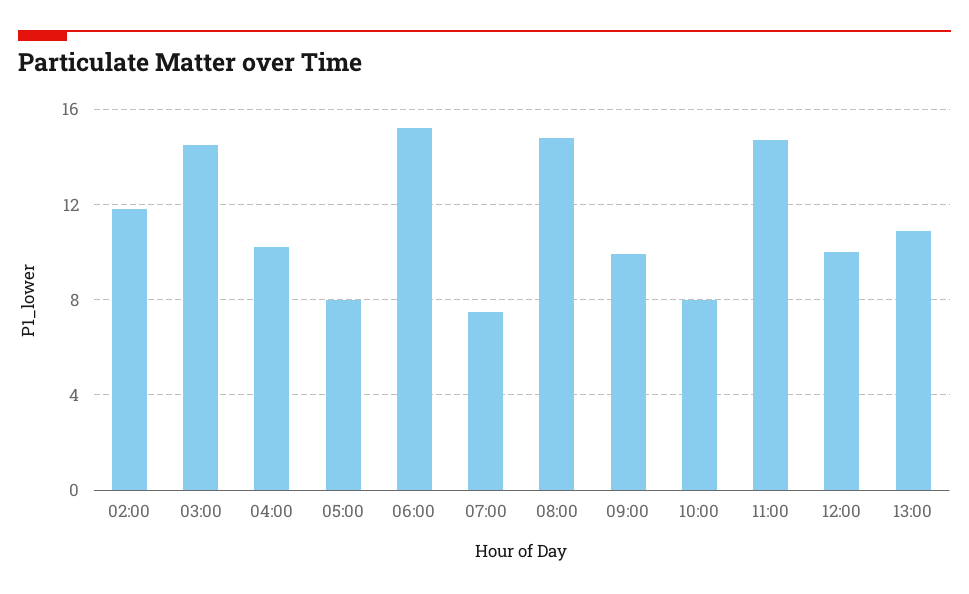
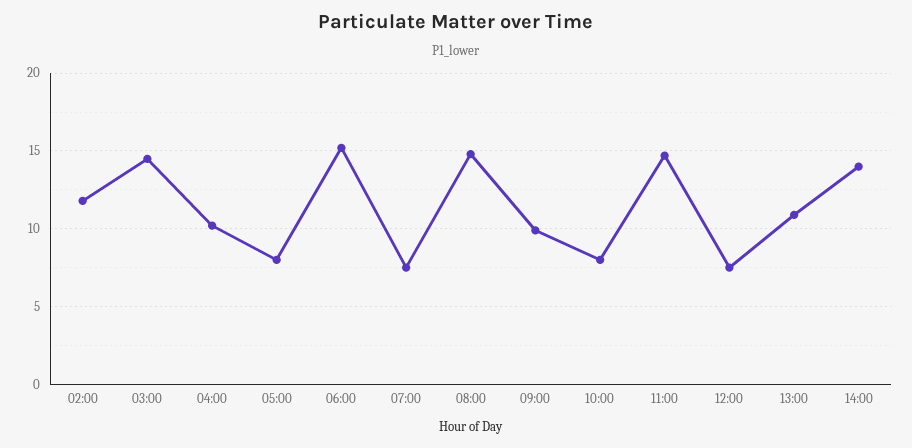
12:00: 10 -> 7.5
14:00: none -> 14

